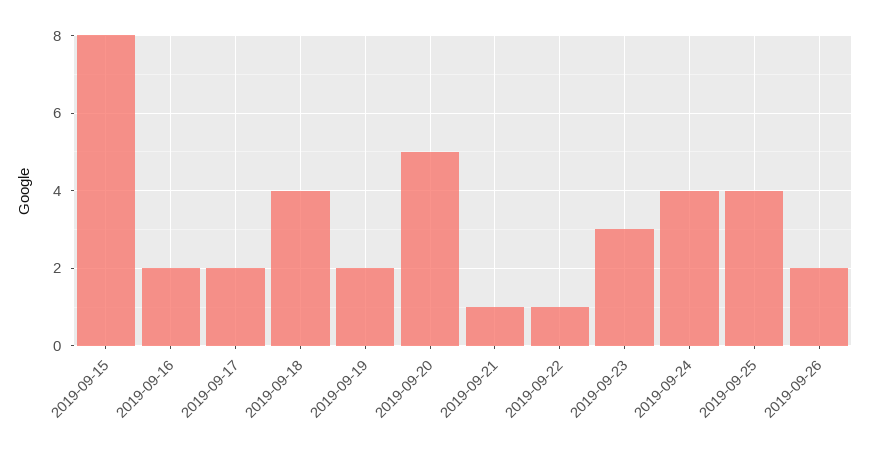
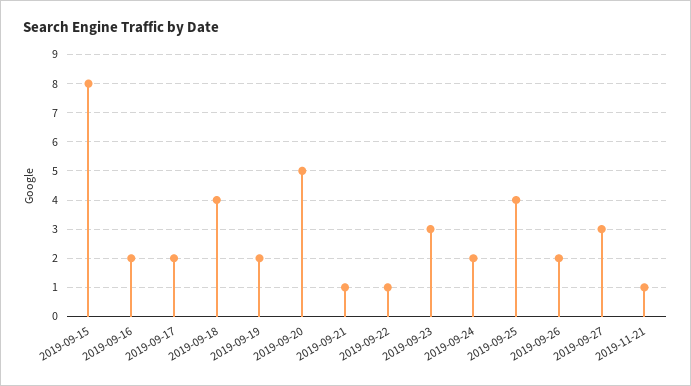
2019-09-24: 4 -> 2
2019-09-27: none -> 3
2019-11-21: none -> 1

